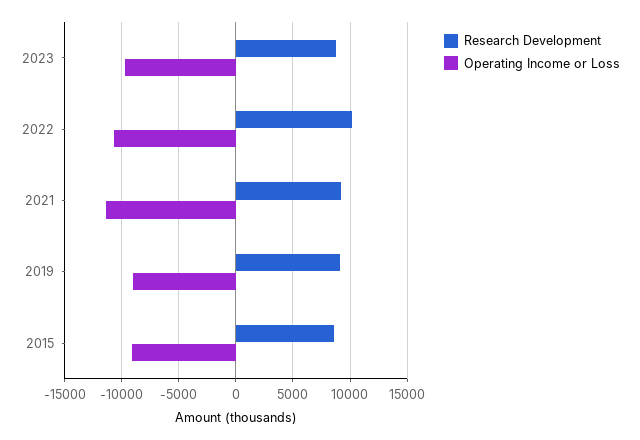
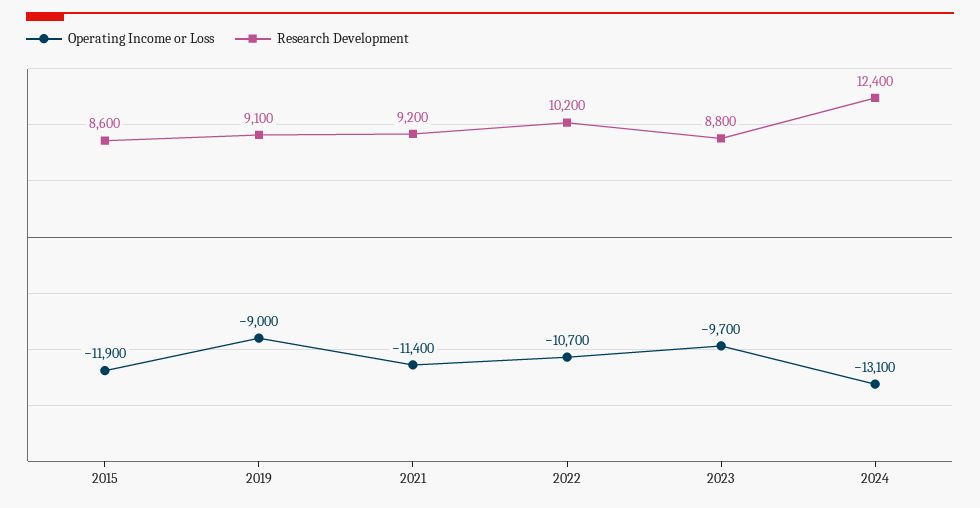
Operating Income or Loss, 2015: -9000 -> -11900
Operating Income or Loss, 2024: none -> -13100
Research Development, 2024: none -> 12400

